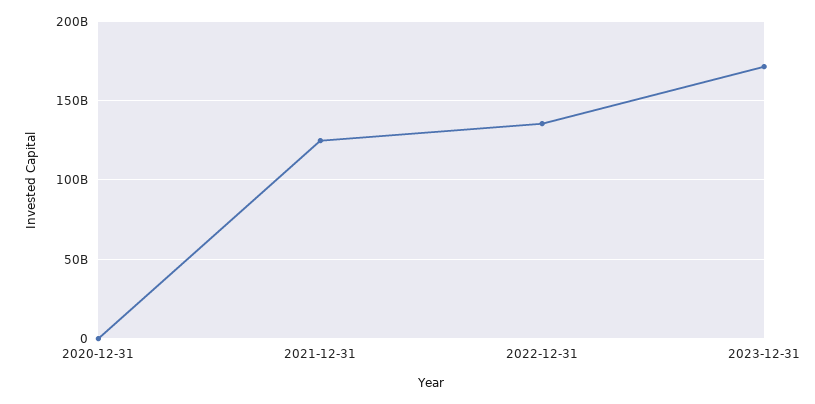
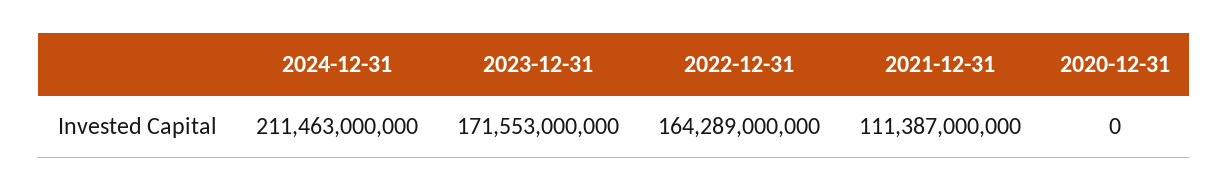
2021-12-31: 125000000000 -> 111387000000
2022-12-31: 135000000000 -> 164289000000
2024-12-31: none -> 211463000000

